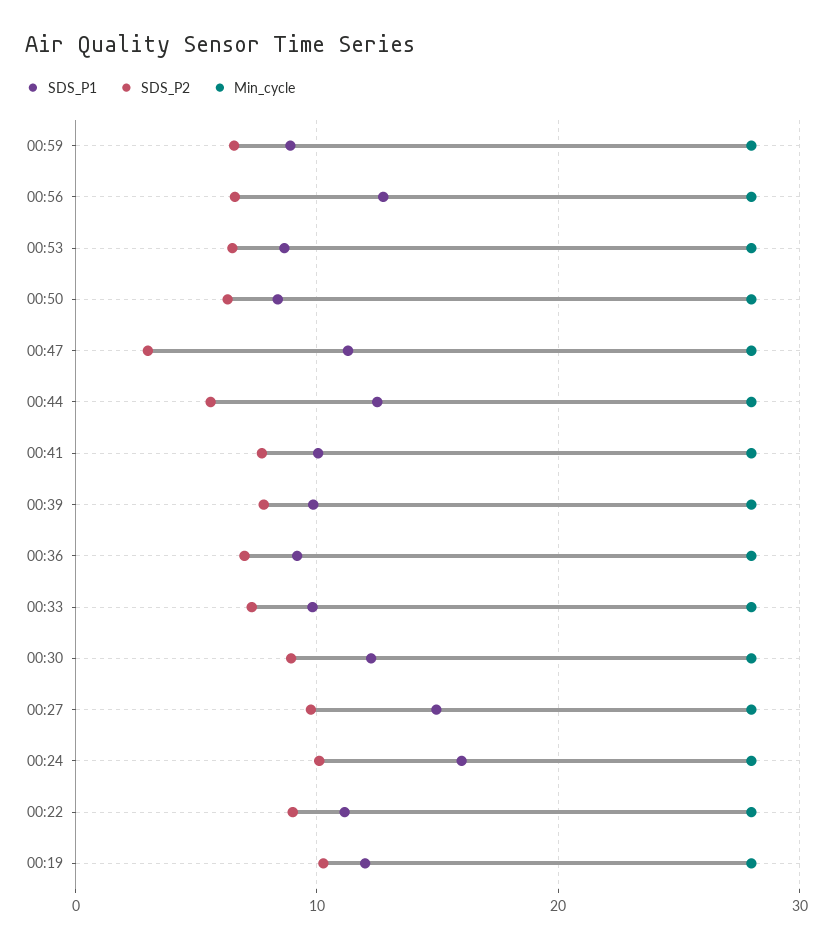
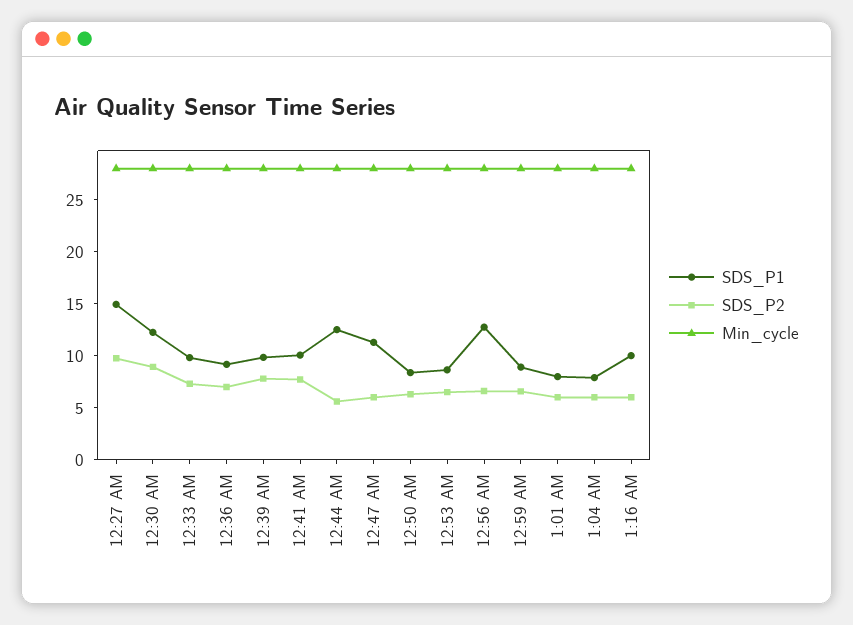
SDS_P2, 00:47: 3 -> 6
SDS_P1, 00:24: 16 -> none
SDS_P2, 00:24: 10 -> none
Min_cycle, 00:24: 28 -> none
SDS_P1, 00:22: 11 -> none
SDS_P2, 00:22: 9 -> none
Min_cycle, 00:22: 28 -> none
SDS_P1, 00:19: 12 -> none
SDS_P2, 00:19: 10 -> none
Min_cycle, 00:19: 28 -> none
SDS_P1, 1:01 AM: none -> 8
SDS_P2, 1:01 AM: none -> 6
Min_cycle, 1:01 AM: none -> 28
SDS_P1, 1:04 AM: none -> 8
SDS_P2, 1:04 AM: none -> 6
Min_cycle, 1:04 AM: none -> 28
SDS_P1, 1:16 AM: none -> 10
SDS_P2, 1:16 AM: none -> 6
Min_cycle, 1:16 AM: none -> 28

